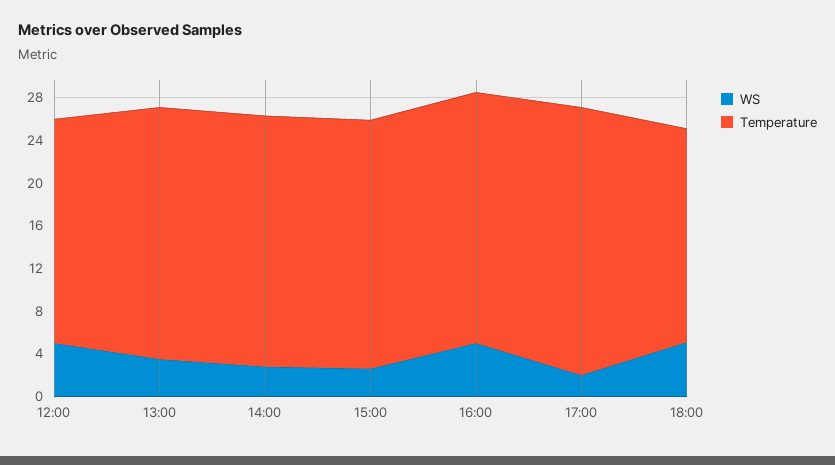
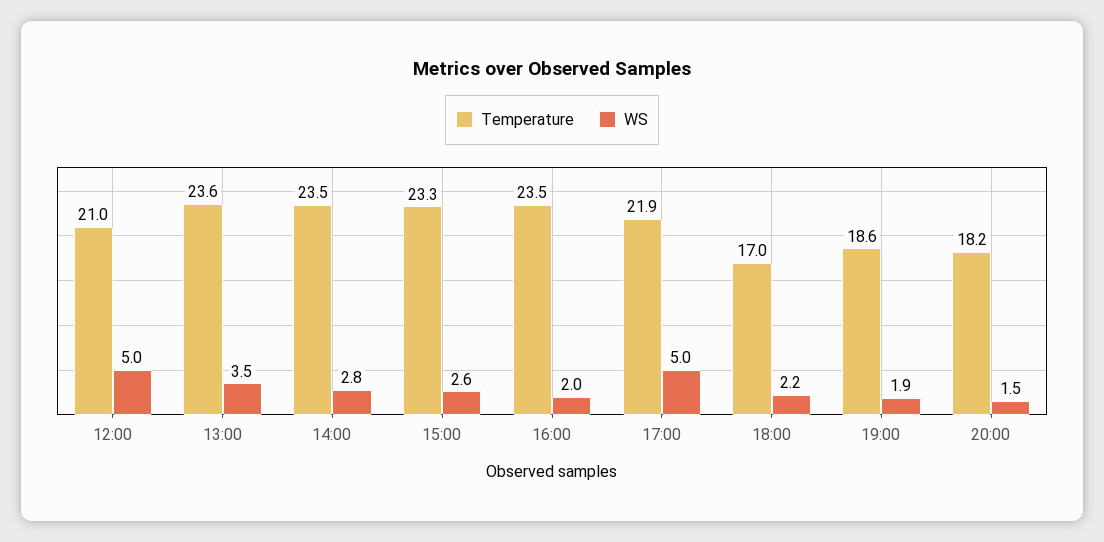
WS, 16:00: 5 -> 2
WS, 17:00: 2 -> 5
Temperature, 17:00: 25 -> 21.9
WS, 18:00: 5 -> 2.2
Temperature, 18:00: 20 -> 17
Temperature, 19:00: none -> 18.6
WS, 19:00: none -> 1.9
Temperature, 20:00: none -> 18.2
WS, 20:00: none -> 1.5

